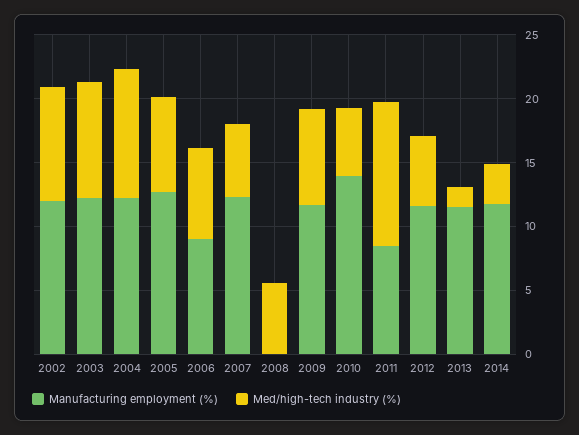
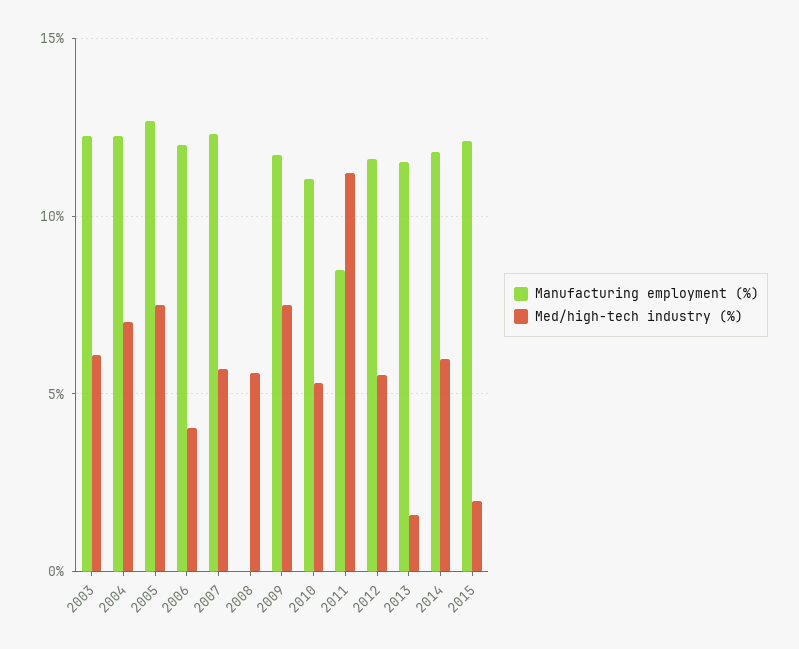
Manufacturing employment (%), 2002: 12 -> none
Med/high-tech industry (%), 2002: 9 -> none
Med/high-tech industry (%), 2003: 9 -> 6
Med/high-tech industry (%), 2004: 10 -> 7
Manufacturing employment (%), 2006: 9 -> 12
Med/high-tech industry (%), 2006: 7 -> 4
Manufacturing employment (%), 2010: 14 -> 11
Med/high-tech industry (%), 2014: 3 -> 6
Manufacturing employment (%), 2015: none -> 12
Med/high-tech industry (%), 2015: none -> 2

